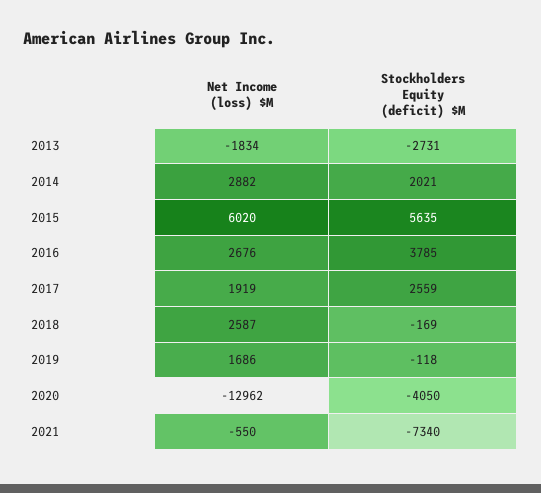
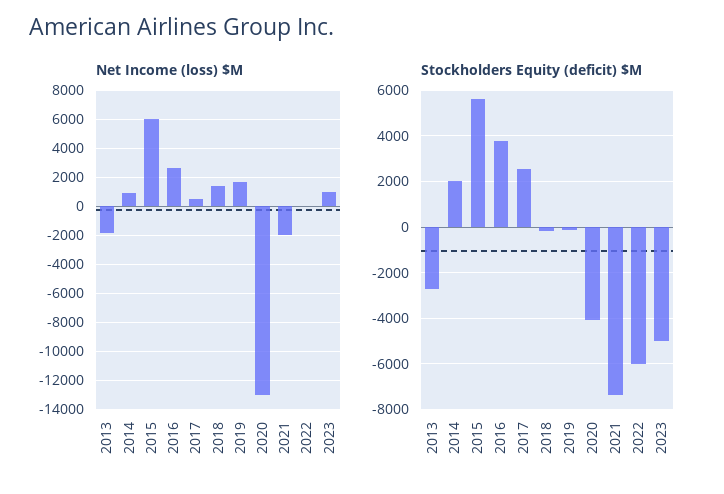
Net Income (loss) $M, 2014: 2882 -> 1000
Net Income (loss) $M, 2017: 1919 -> 500
Net Income (loss) $M, 2018: 2587 -> 1500
Net Income (loss) $M, 2021: -550 -> -2000
Net Income (loss) $M, 2022: none -> 0
Net Income (loss) $M, 2023: none -> 1000
Stockholders Equity (deficit) $M, 2022: none -> -6000
Stockholders Equity (deficit) $M, 2023: none -> -5000

